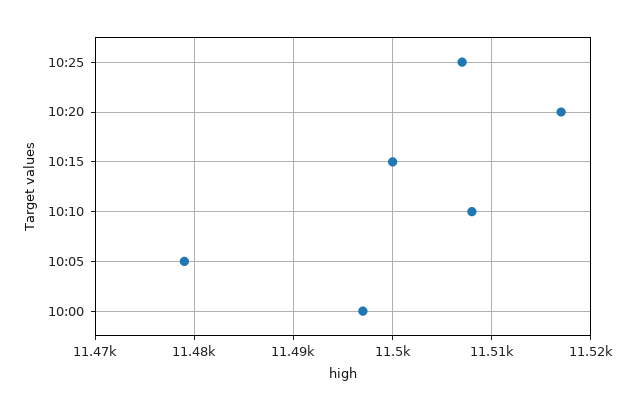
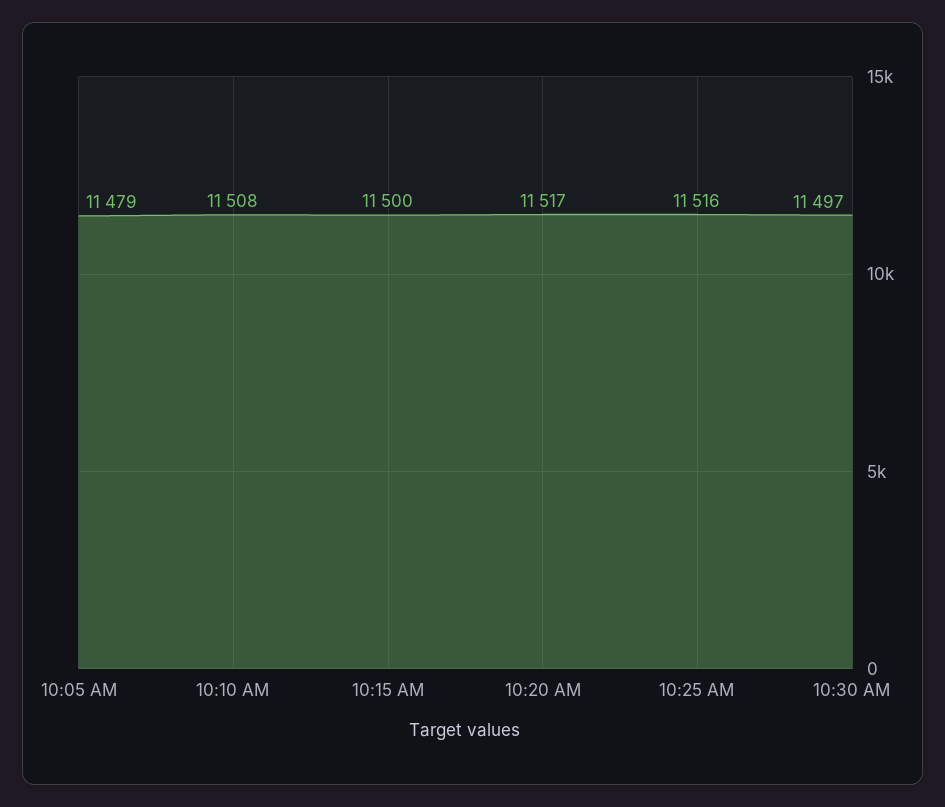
10:25: 11507 -> 11516
10:00: 11497 -> none
10:30 AM: none -> 11497

